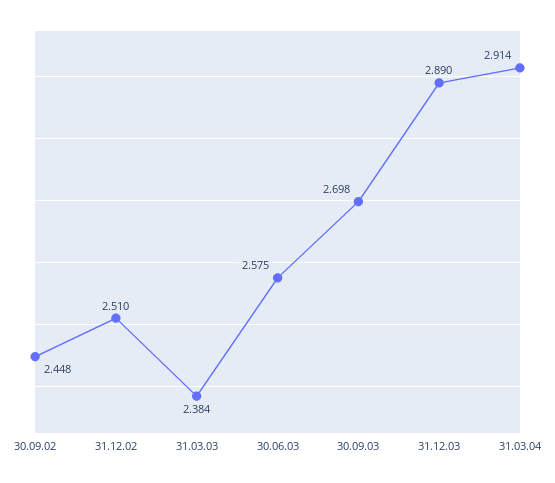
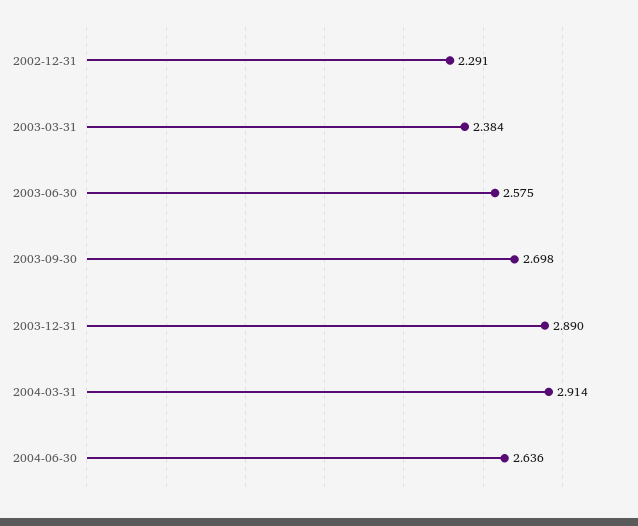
30.09.02: 2.448 -> none
31.12.02: 2.51 -> 2.291
2004-06-30: none -> 2.636

